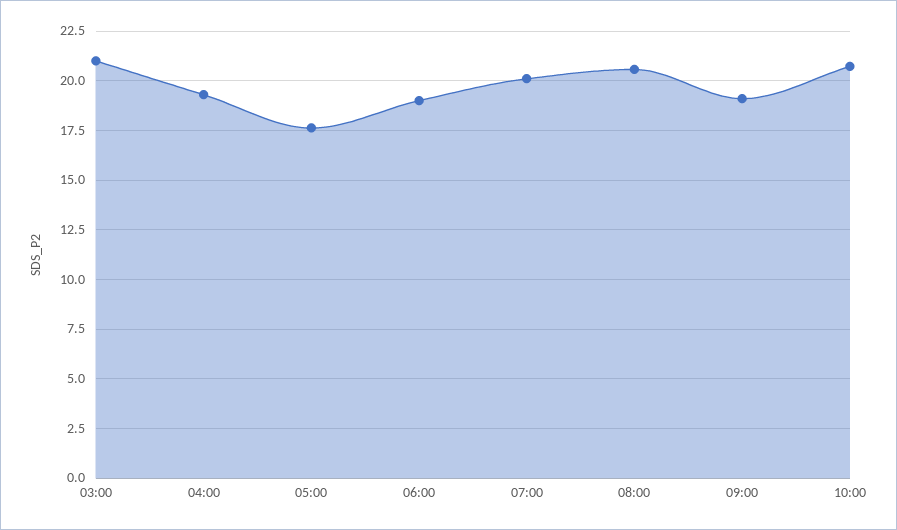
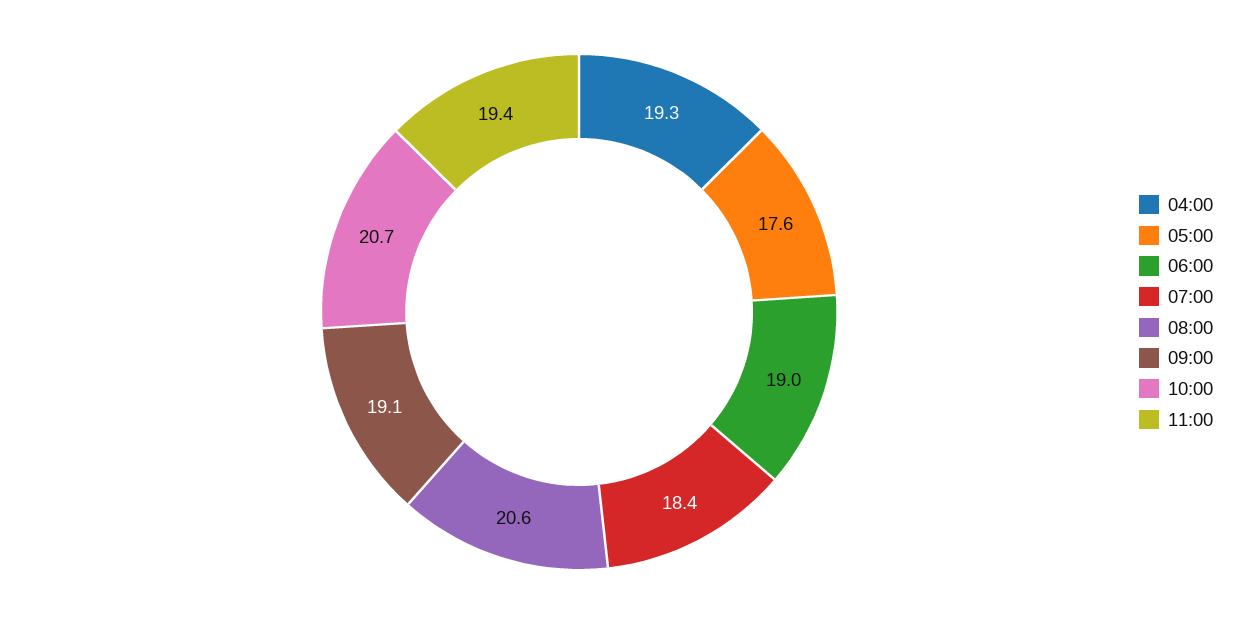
03:00: 21 -> none
07:00: 20 -> 18.4
11:00: none -> 19.4

